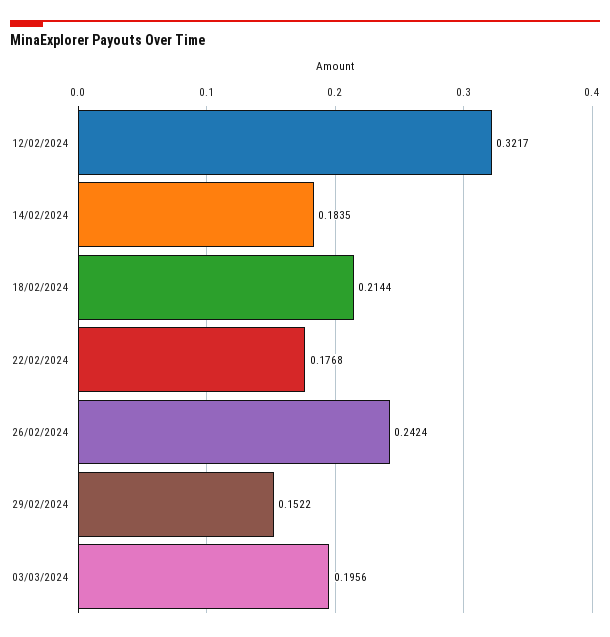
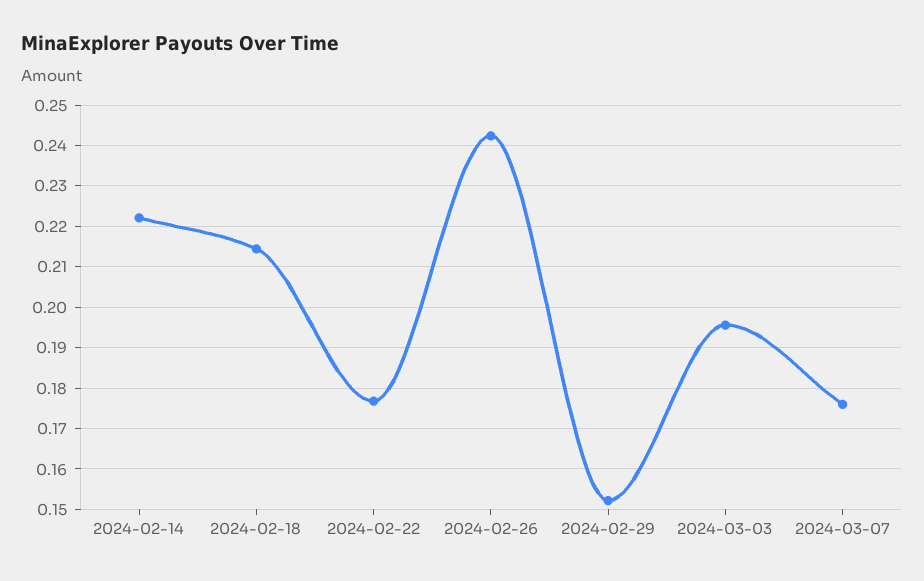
12/02/2024: 0.3217 -> none
14/02/2024: 0.1835 -> 0.222
2024-03-07: none -> 0.176

